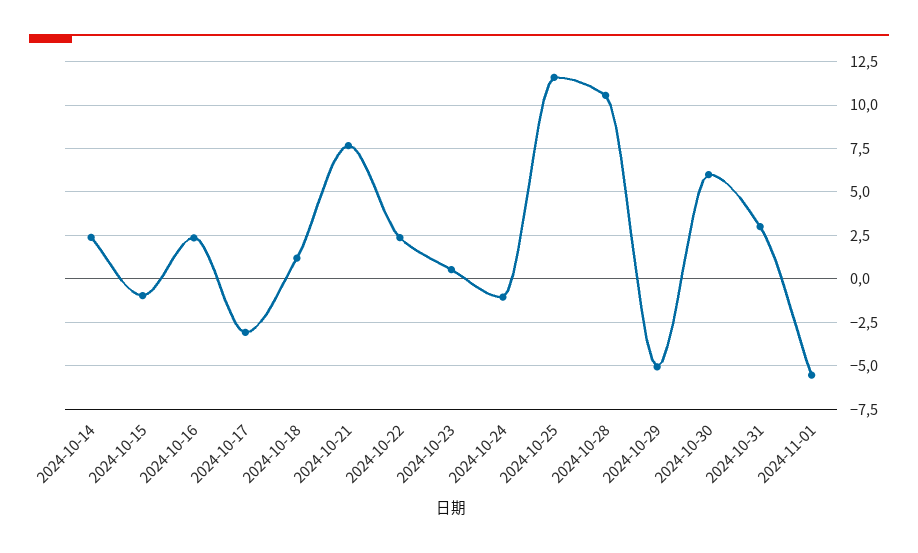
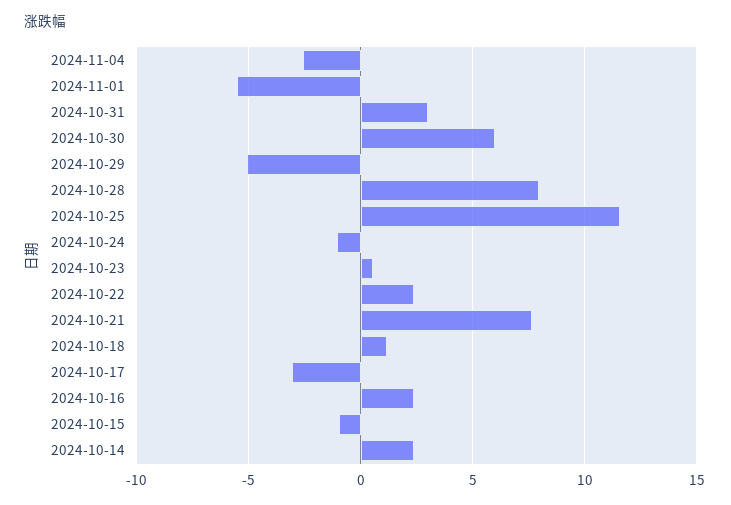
2024-10-28: 10.5 -> 8
2024-11-04: none -> -2.5

